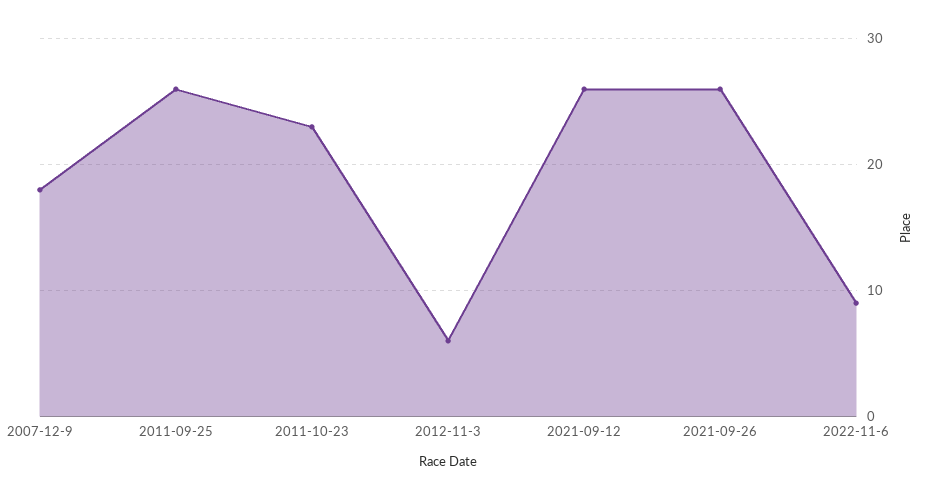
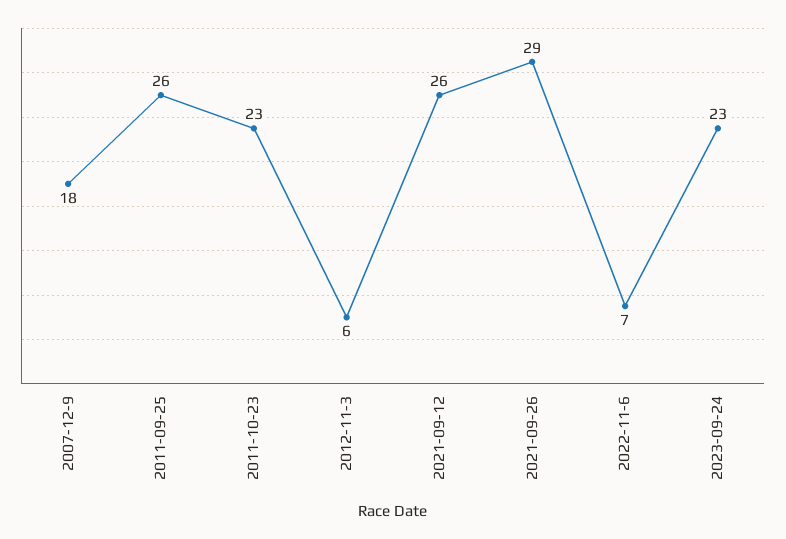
2021-09-26: 26 -> 29
2022-11-6: 9 -> 7
2023-09-24: none -> 23

